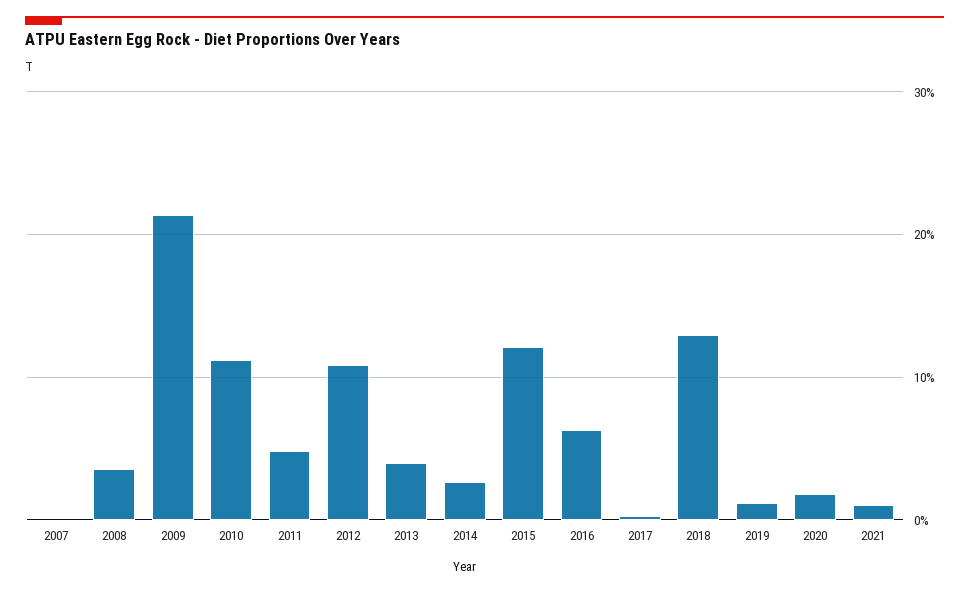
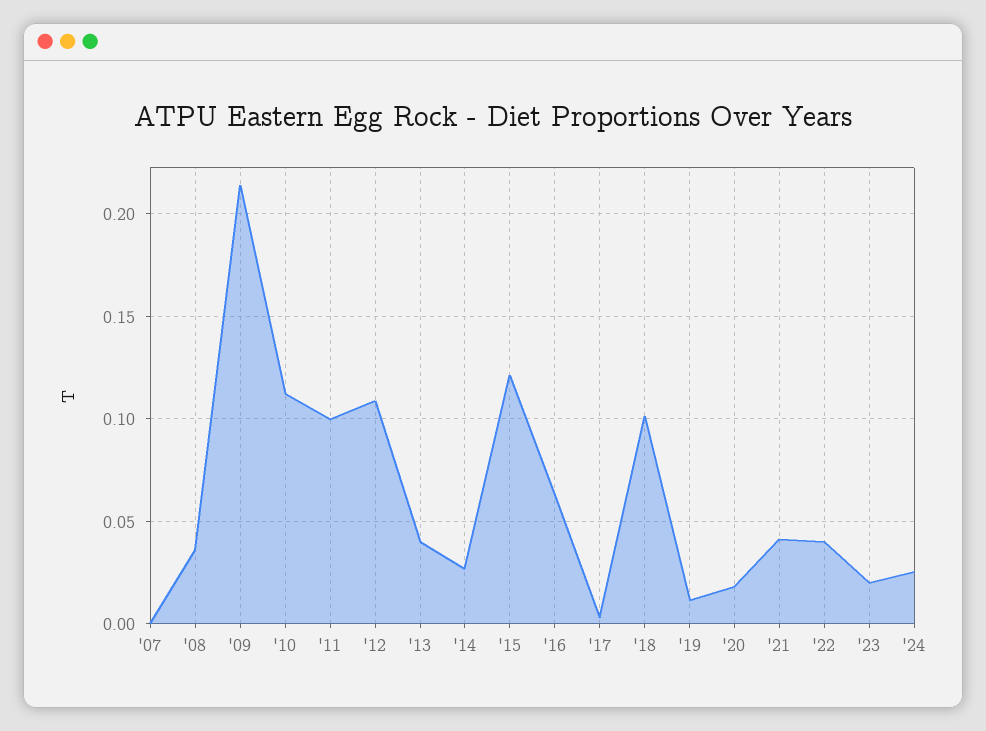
2011: 0.05 -> 0.1
2018: 0.13 -> 0.1
2021: 0.01 -> 0.04
'22: none -> 0.04
'23: none -> 0.02
'24: none -> 0.025

